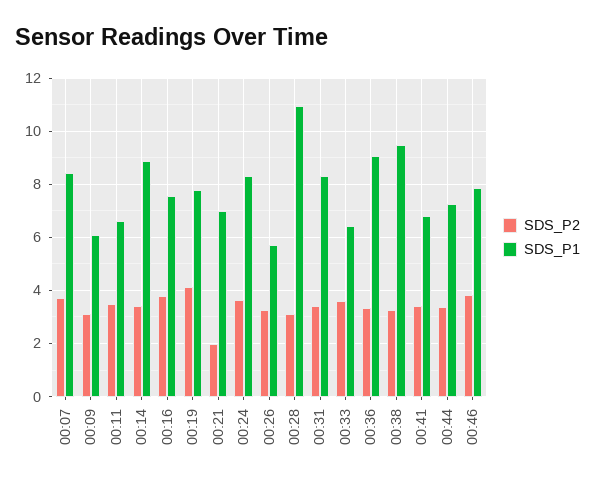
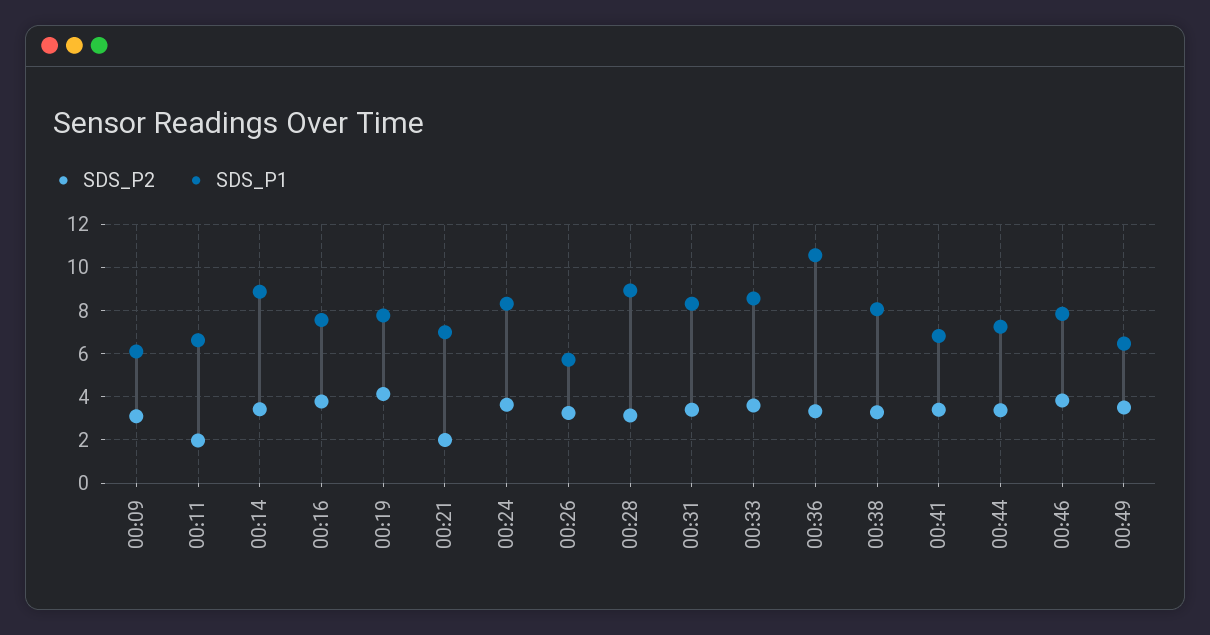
SDS_P2, 00:07: 3.75 -> none
SDS_P1, 00:07: 8.5 -> none
SDS_P2, 00:11: 3.5 -> 2
SDS_P1, 00:28: 11 -> 9
SDS_P1, 00:33: 6.5 -> 8.5
SDS_P1, 00:36: 9 -> 10.5
SDS_P1, 00:38: 9.5 -> 8
SDS_P2, 00:49: none -> 3.5
SDS_P1, 00:49: none -> 6.5

